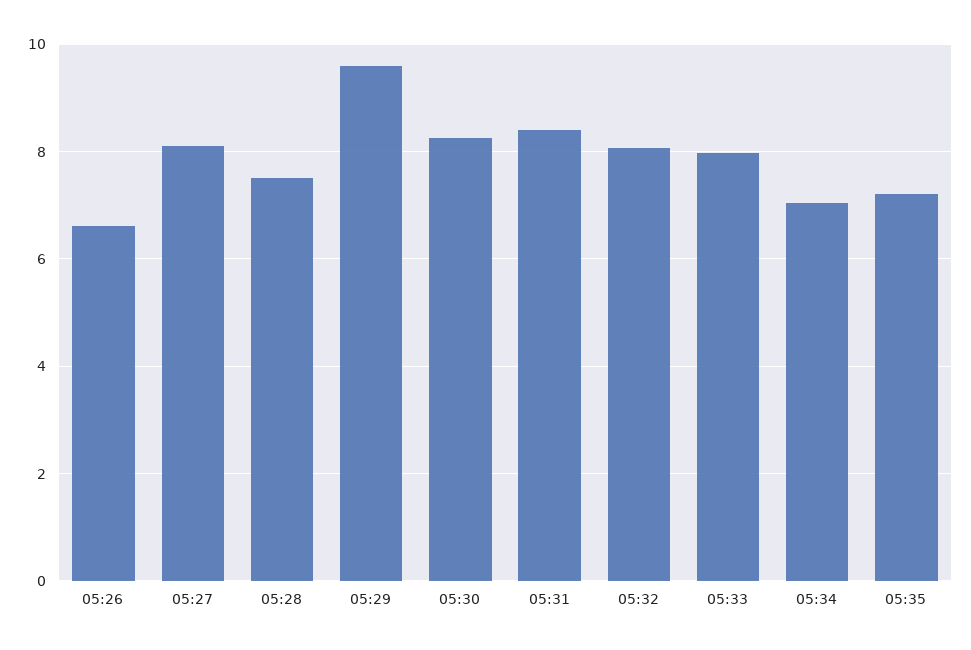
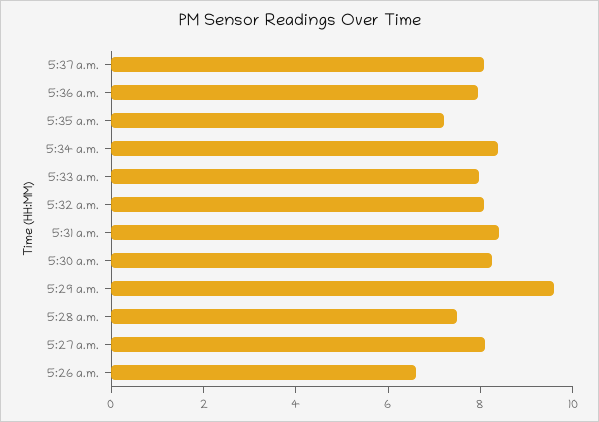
05:34: 7 -> 8.5
5:37 a.m.: none -> 8
5:36 a.m.: none -> 8

